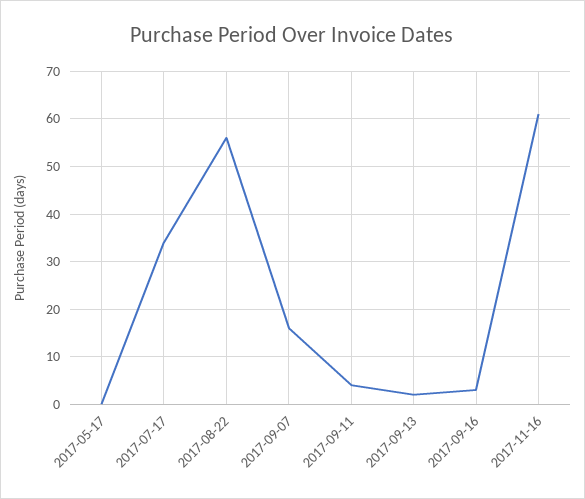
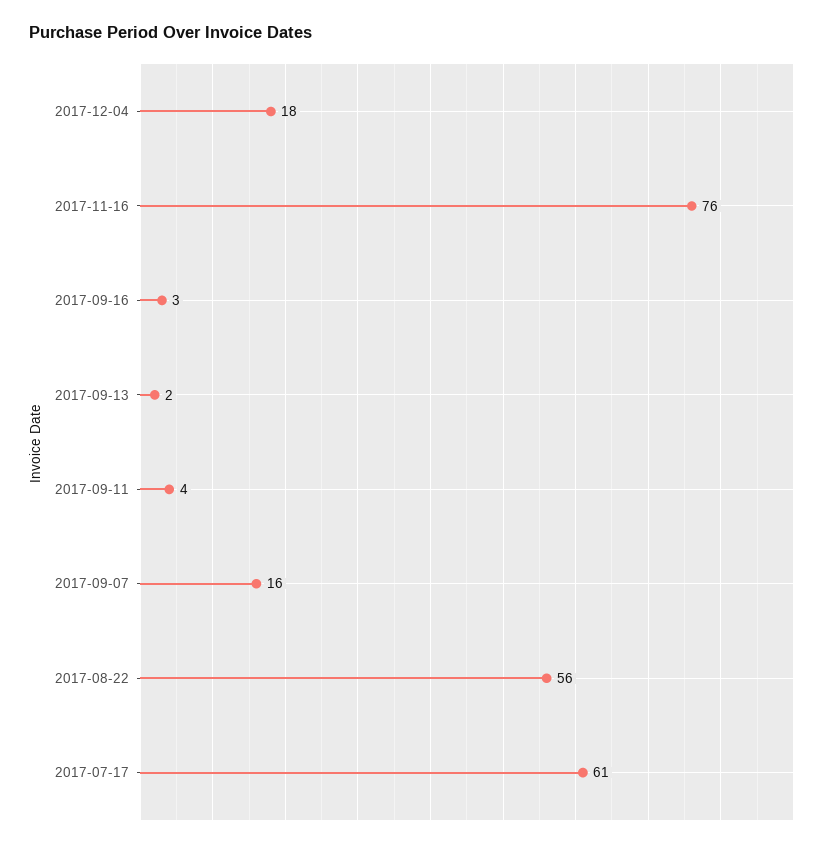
2017-05-17: 0 -> none
2017-07-17: 35 -> 61
2017-11-16: 60 -> 76
2017-12-04: none -> 18

